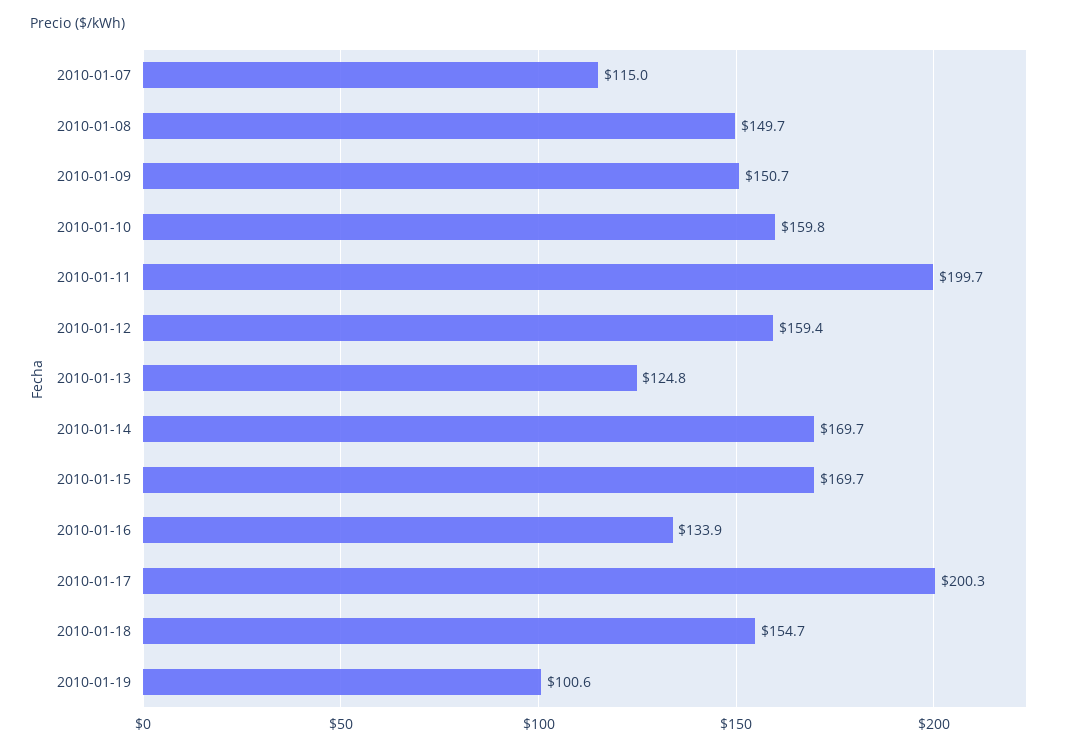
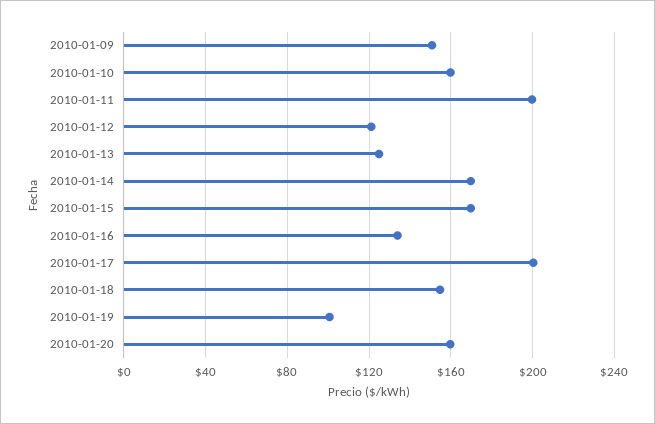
2010-01-07: 115 -> none
2010-01-08: 149.7 -> none
2010-01-12: 159.4 -> 120
2010-01-20: none -> 160

